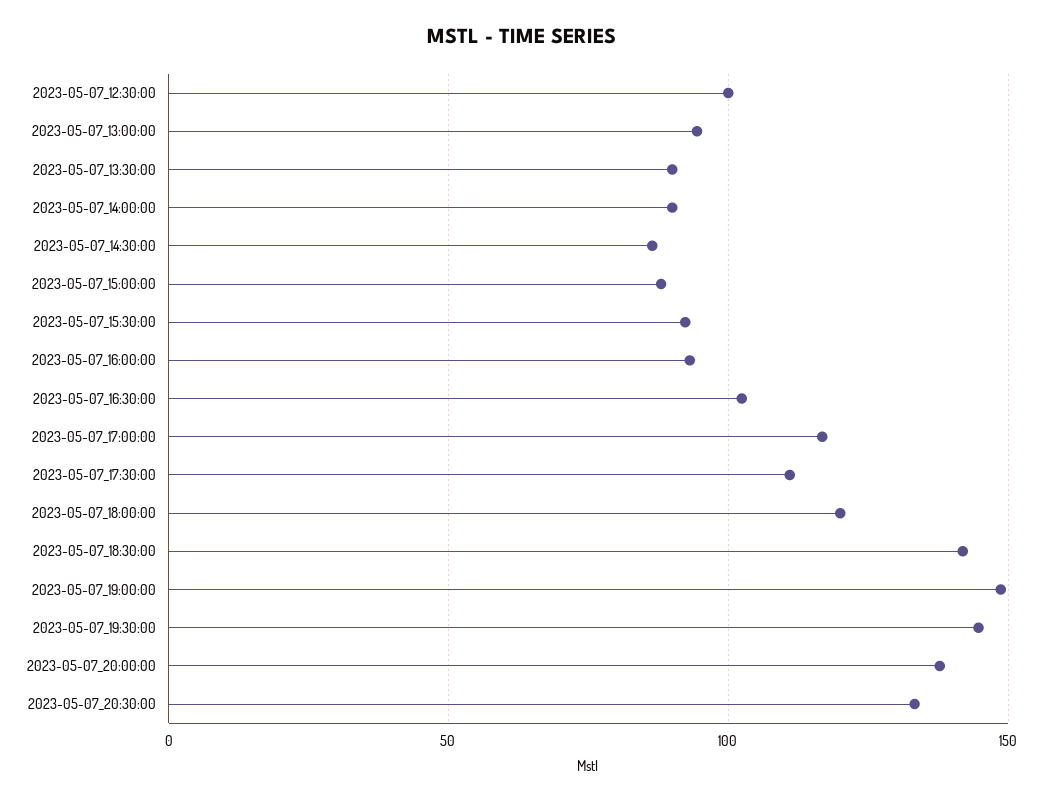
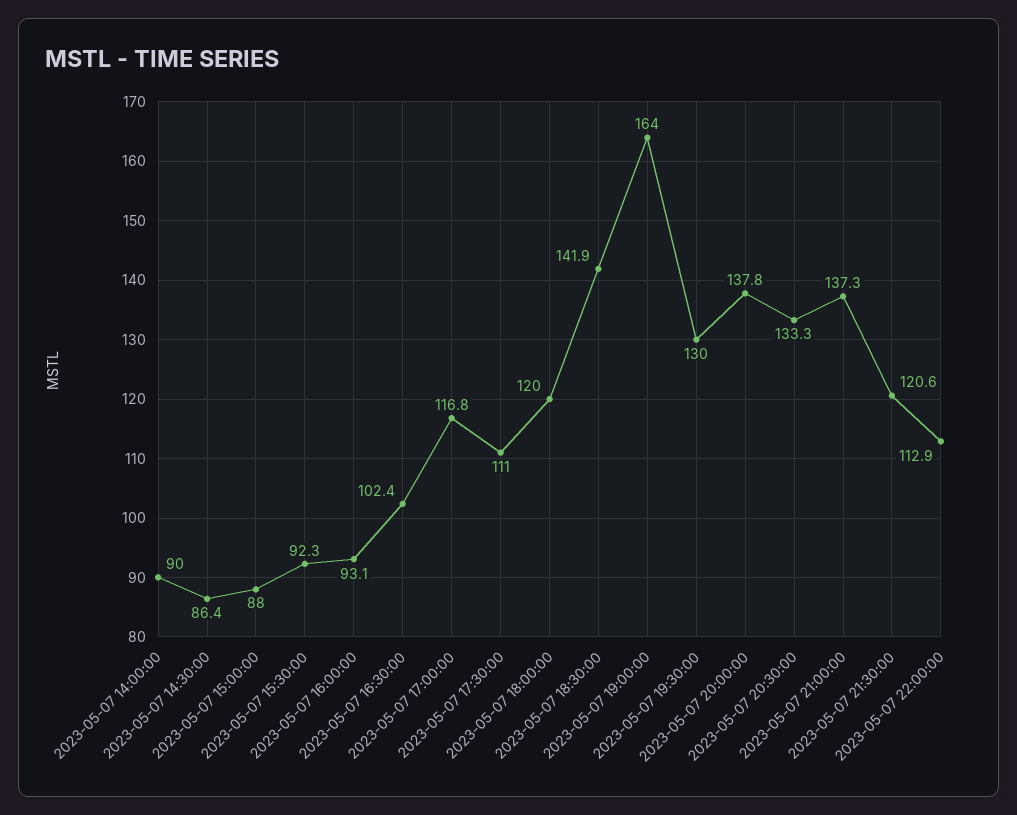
2023-05-07_12:30:00: 100 -> none
2023-05-07_13:00:00: 95 -> none
2023-05-07_13:30:00: 90 -> none
2023-05-07_19:00:00: 150 -> 164
2023-05-07_19:30:00: 145 -> 130
2023-05-07 21:00:00: none -> 137.3
2023-05-07 21:30:00: none -> 120.6
2023-05-07 22:00:00: none -> 112.9

